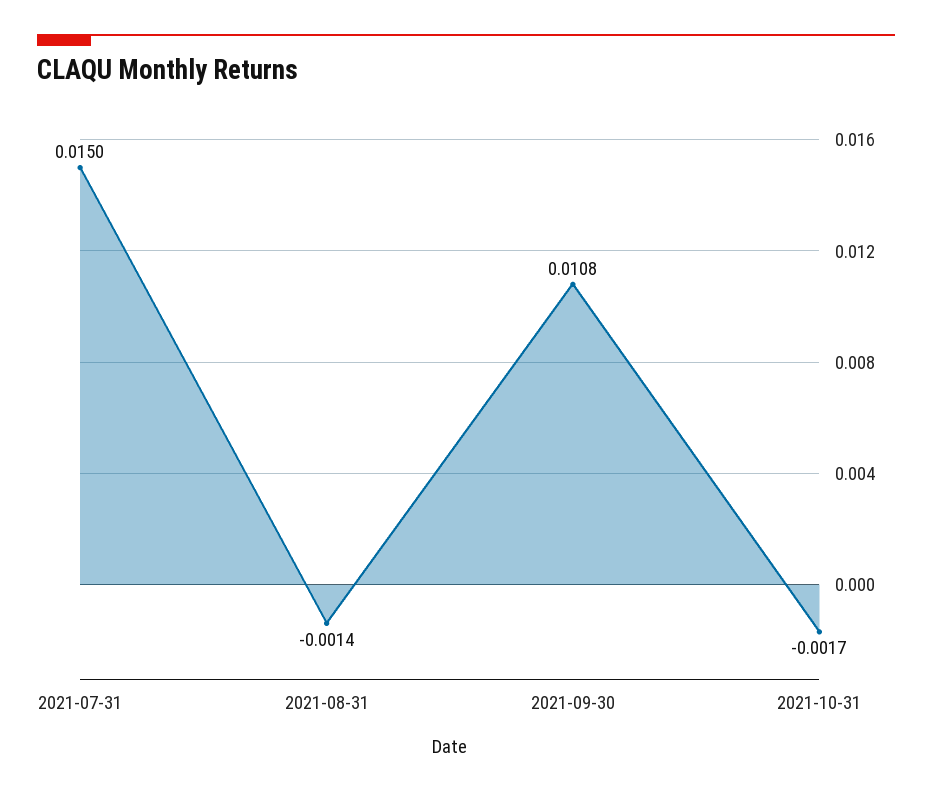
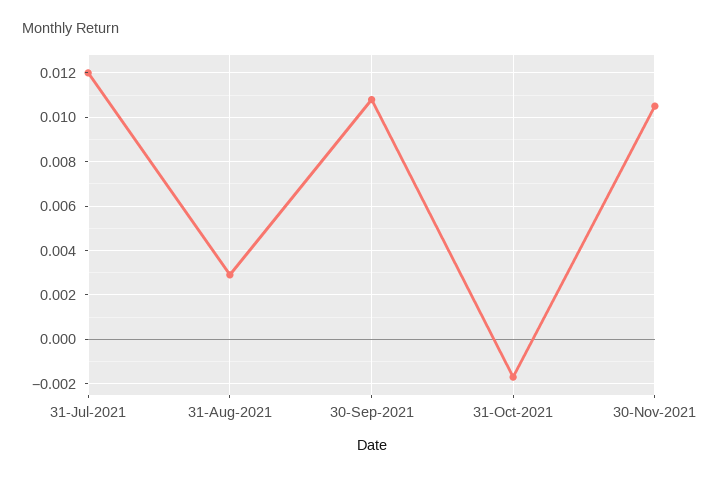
2021-07-31: 0.015 -> 0.012
2021-08-31: -0.0014 -> 0.003
30-Nov-2021: none -> 0.0105

